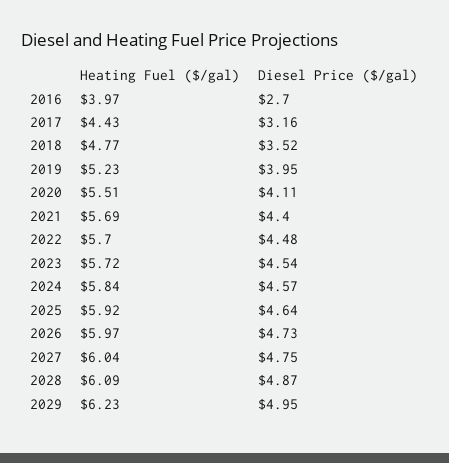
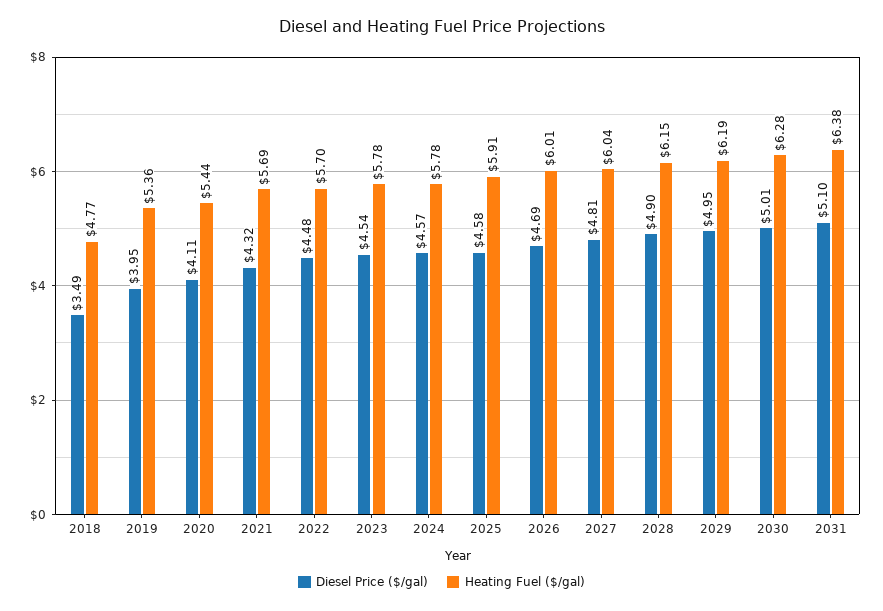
Heating Fuel ($/gal), 2016: 3.97 -> none
Diesel Price ($/gal), 2016: 2.7 -> none
Heating Fuel ($/gal), 2017: 4.43 -> none
Diesel Price ($/gal), 2017: 3.16 -> none
Diesel Price ($/gal), 2018: 3.52 -> 3.49
Heating Fuel ($/gal), 2019: 5.23 -> 5.36
Heating Fuel ($/gal), 2020: 5.51 -> 5.44
Diesel Price ($/gal), 2021: 4.4 -> 4.32
Heating Fuel ($/gal), 2023: 5.72 -> 5.78
Heating Fuel ($/gal), 2024: 5.84 -> 5.78
Heating Fuel ($/gal), 2025: 5.92 -> 5.91
Diesel Price ($/gal), 2025: 4.64 -> 4.58
Heating Fuel ($/gal), 2026: 5.97 -> 6.01
Diesel Price ($/gal), 2026: 4.73 -> 4.69
Diesel Price ($/gal), 2027: 4.75 -> 4.81
Heating Fuel ($/gal), 2028: 6.09 -> 6.15
Diesel Price ($/gal), 2028: 4.87 -> 4.9
Heating Fuel ($/gal), 2029: 6.23 -> 6.19
Diesel Price ($/gal), 2030: none -> 5.01
Heating Fuel ($/gal), 2030: none -> 6.28
Diesel Price ($/gal), 2031: none -> 5.1
Heating Fuel ($/gal), 2031: none -> 6.38

